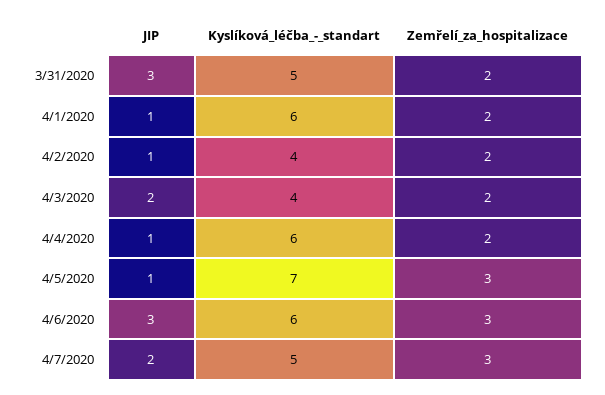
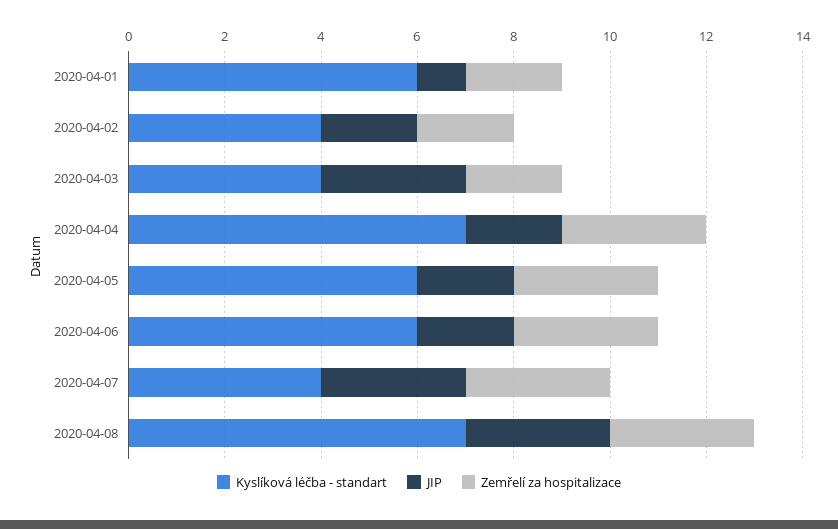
JIP, 3/31/2020: 3 -> none
Kyslíková_léčba_-_standart, 3/31/2020: 5 -> none
Zemřelí_za_hospitalizace, 3/31/2020: 2 -> none
JIP, 4/2/2020: 1 -> 2
JIP, 4/3/2020: 2 -> 3
JIP, 4/4/2020: 1 -> 2
Kyslíková_léčba_-_standart, 4/4/2020: 6 -> 7
Zemřelí_za_hospitalizace, 4/4/2020: 2 -> 3
JIP, 4/5/2020: 1 -> 2
Kyslíková_léčba_-_standart, 4/5/2020: 7 -> 6
JIP, 4/6/2020: 3 -> 2
JIP, 4/7/2020: 2 -> 3
Kyslíková_léčba_-_standart, 4/7/2020: 5 -> 4
Kyslíková_léčba_-_standart, 2020-04-08: none -> 7
JIP, 2020-04-08: none -> 3
Zemřelí_za_hospitalizace, 2020-04-08: none -> 3

